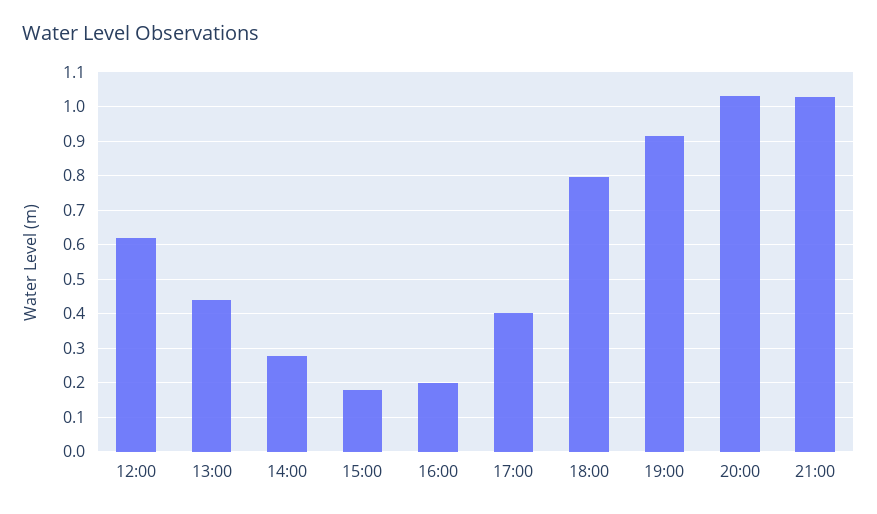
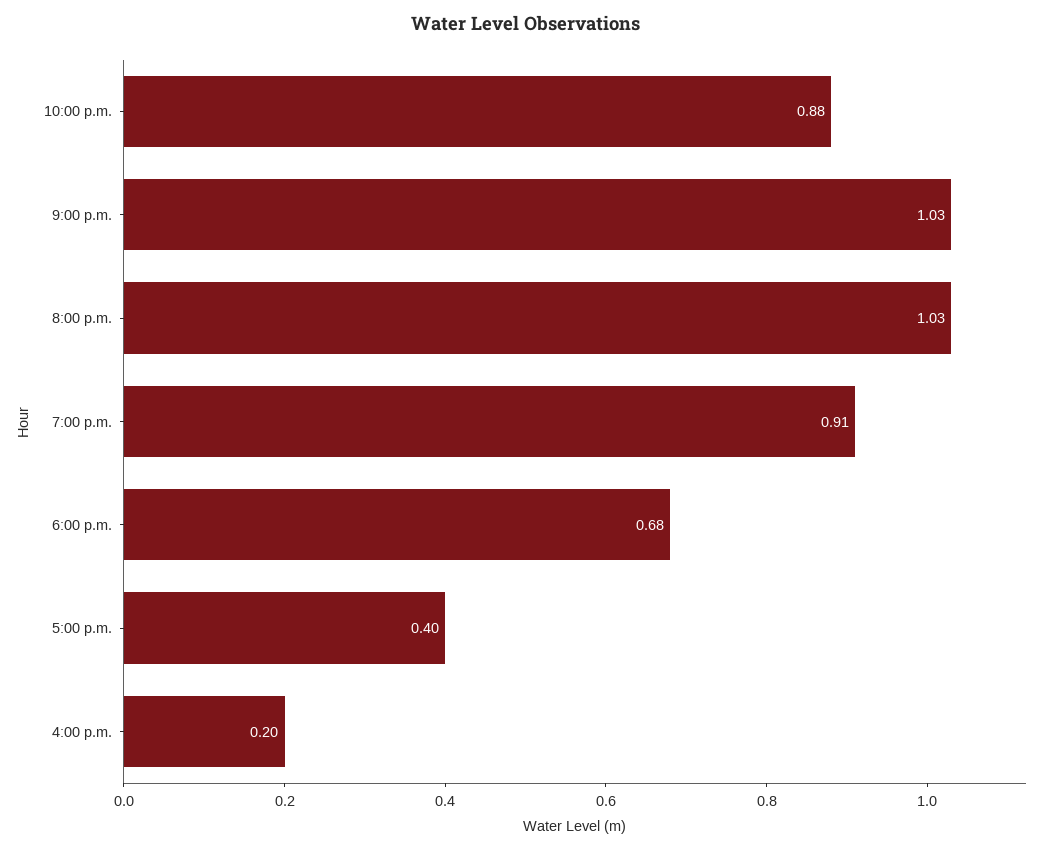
12:00: 0.62 -> none
13:00: 0.44 -> none
14:00: 0.28 -> none
15:00: 0.18 -> none
18:00: 0.8 -> 0.68
10:00 p.m.: none -> 0.88

